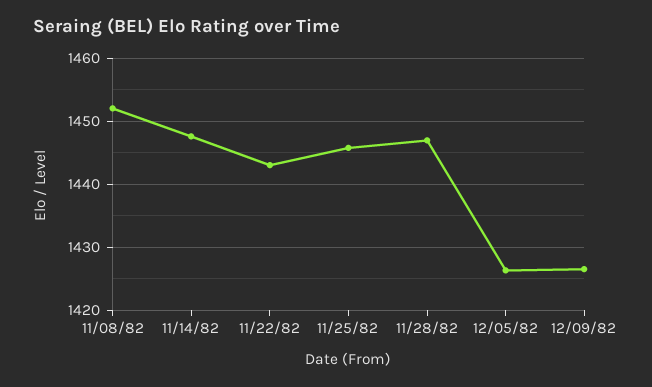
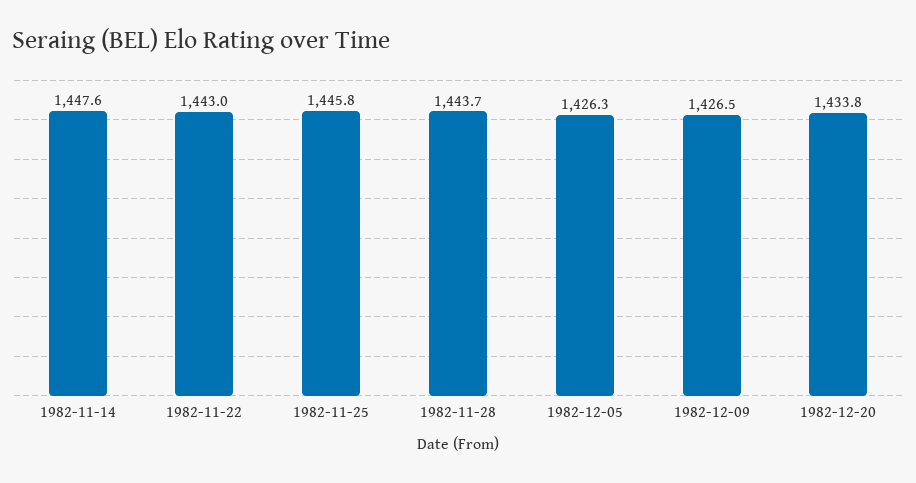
11/08/82: 1452 -> none
11/28/82: 1447 -> 1443.7
1982-12-20: none -> 1433.8

